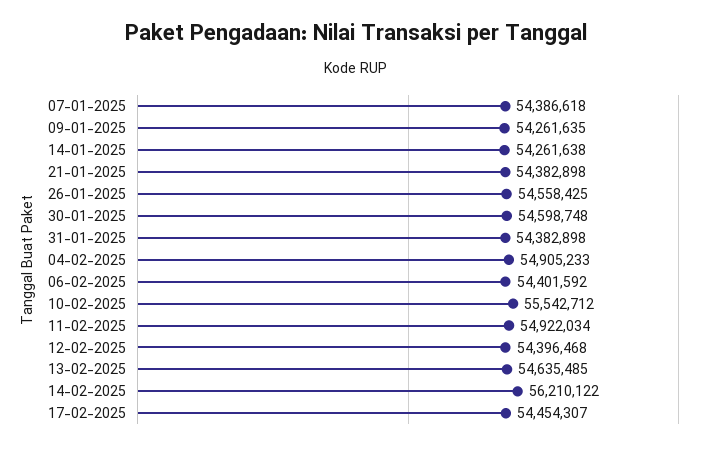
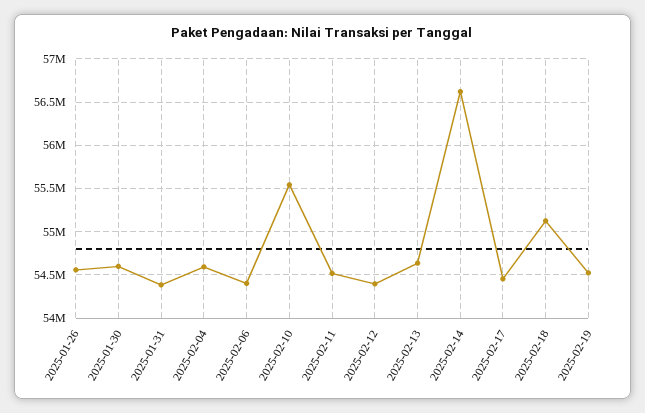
07-01-2025: 54386618 -> none
09-01-2025: 54261635 -> none
14-01-2025: 54261638 -> none
21-01-2025: 54382898 -> none
04-02-2025: 54905233 -> 54600000
11-02-2025: 54922034 -> 54500000
14-02-2025: 56210122 -> 56600000
2025-02-18: none -> 55100000
2025-02-19: none -> 54500000

